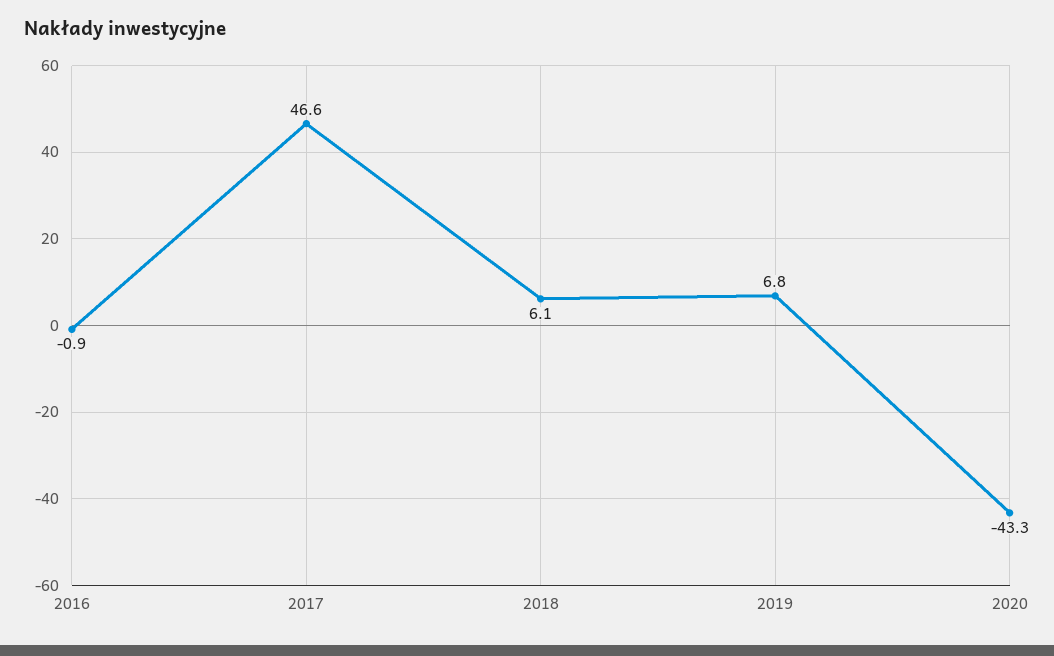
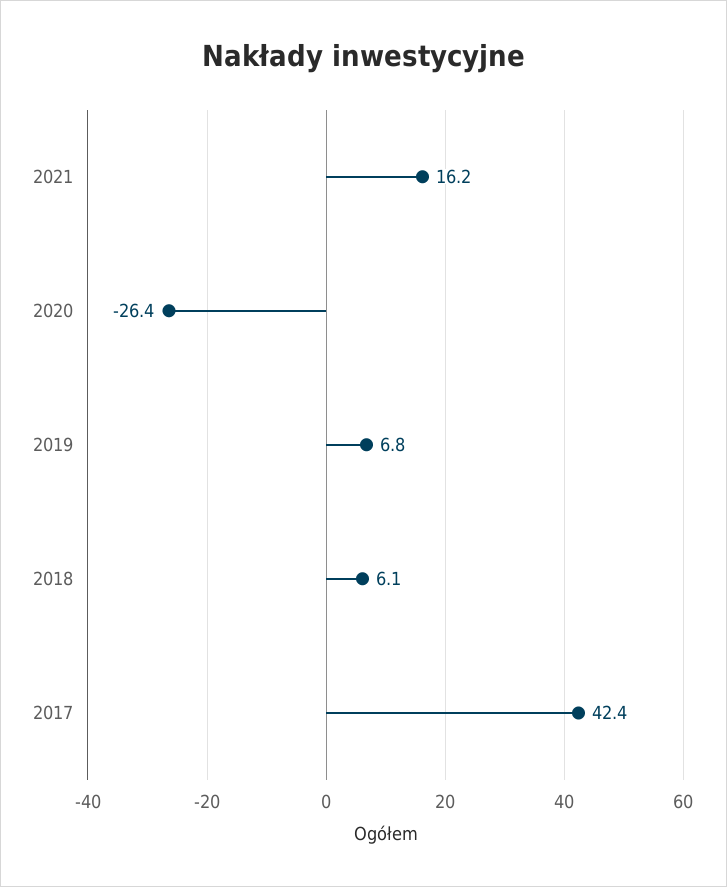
2016: -0.9 -> none
2017: 46.6 -> 42.4
2020: -43.3 -> -26.4
2021: none -> 16.2

